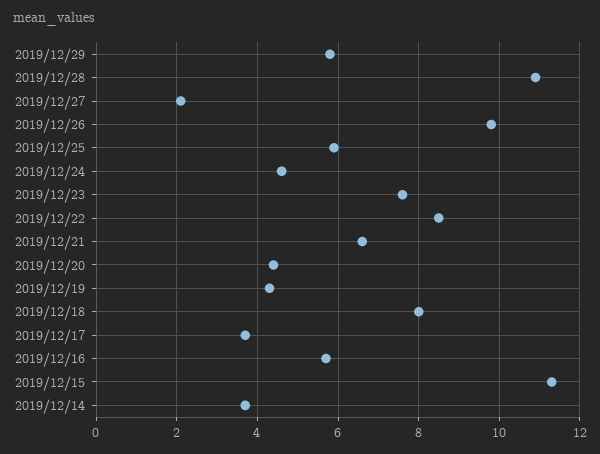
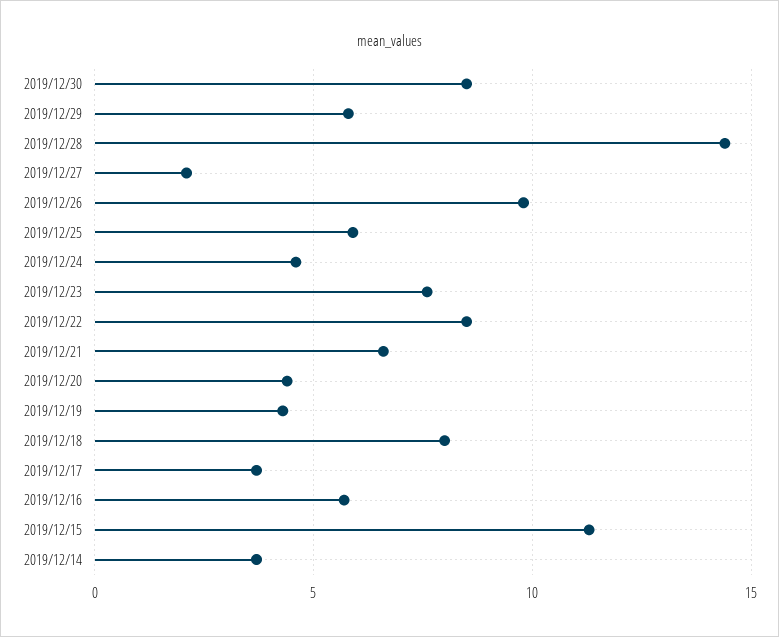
2019/12/28: 11 -> 14.5
2019/12/30: none -> 8.5

